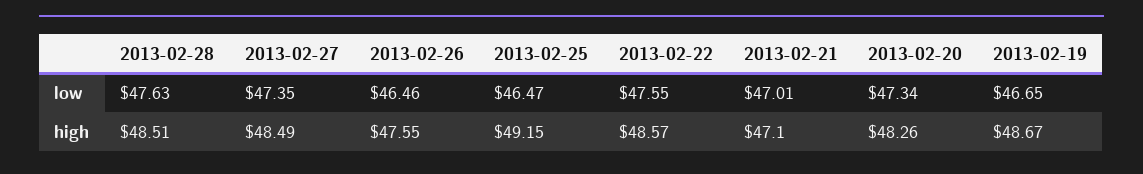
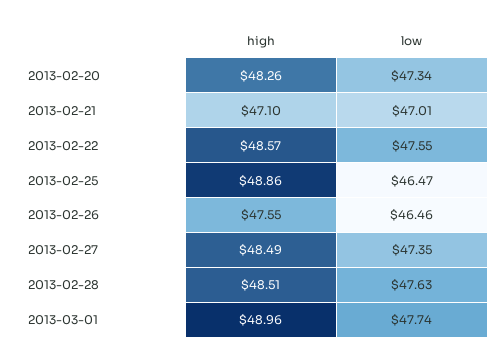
2013-02-19, low: 46.65 -> none
2013-02-25, high: 49.15 -> 48.86
2013-02-19, high: 48.67 -> none
2013-03-01, high: none -> 48.96
2013-03-01, low: none -> 47.74

